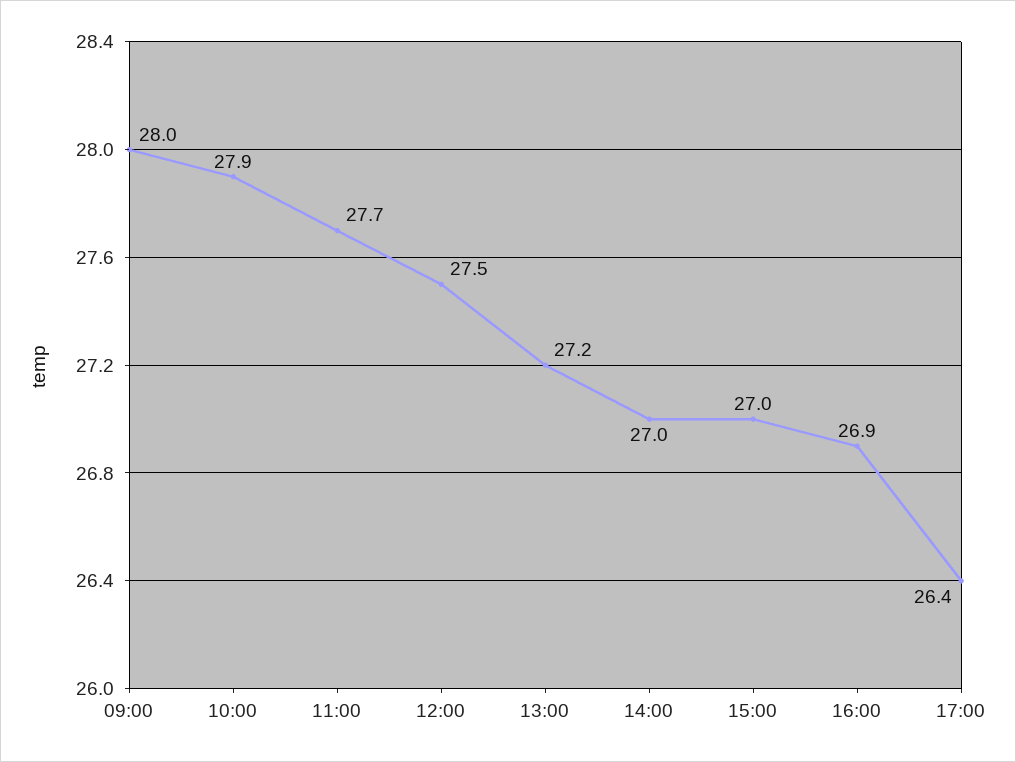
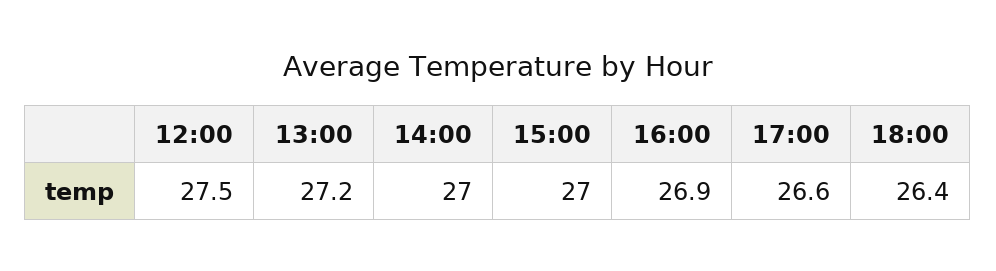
09:00: 28 -> none
10:00: 27.9 -> none
11:00: 27.7 -> none
17:00: 26.4 -> 26.6
18:00: none -> 26.4

